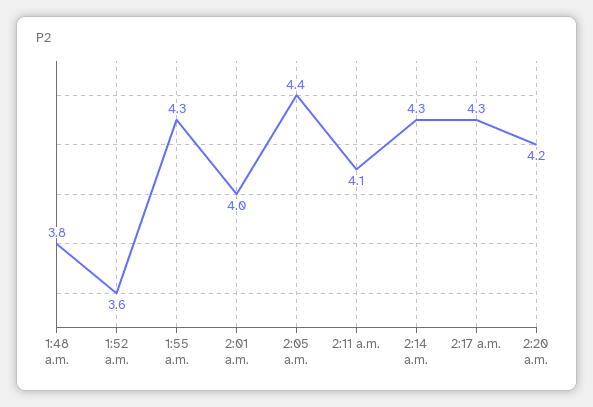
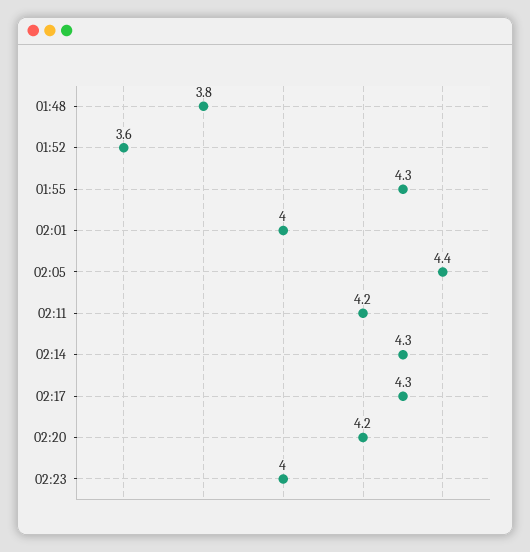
2:11 a.m.: 4.1 -> 4.2
02:23: none -> 4

